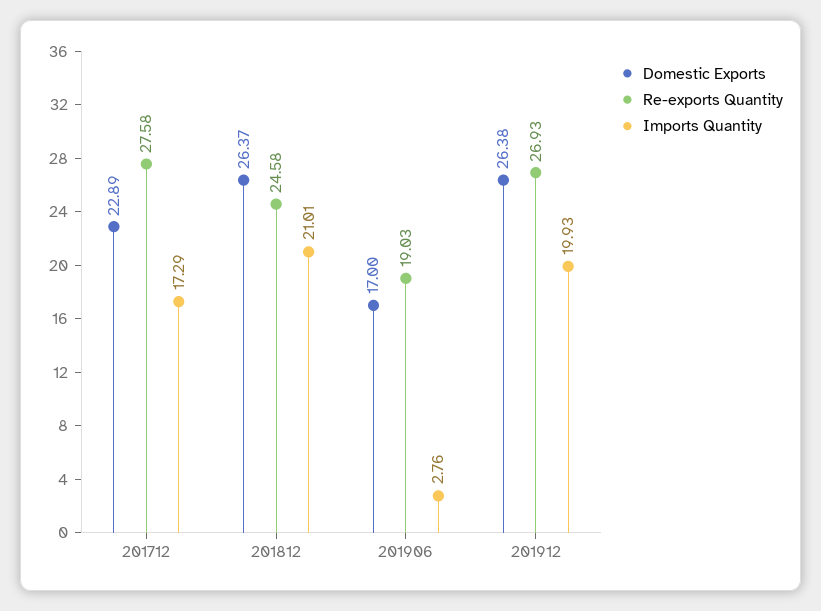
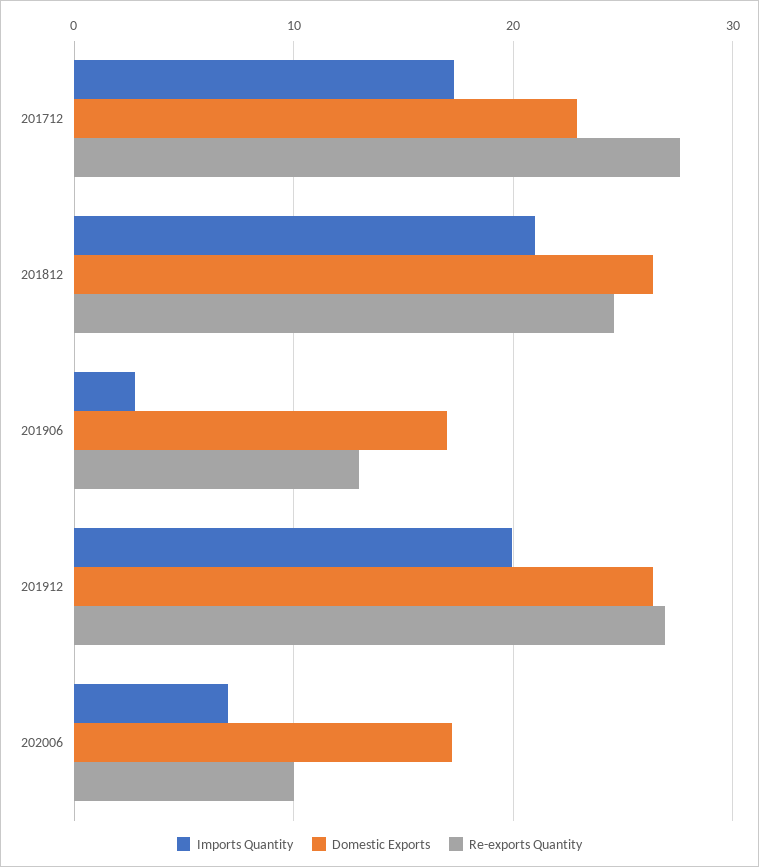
Re-exports Quantity, 201906: 19.03 -> 13
Imports Quantity, 202006: none -> 7
Domestic Exports, 202006: none -> 17
Re-exports Quantity, 202006: none -> 10

